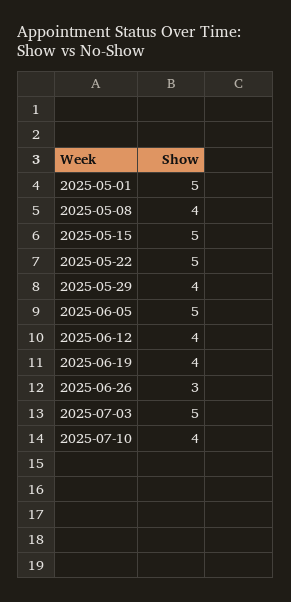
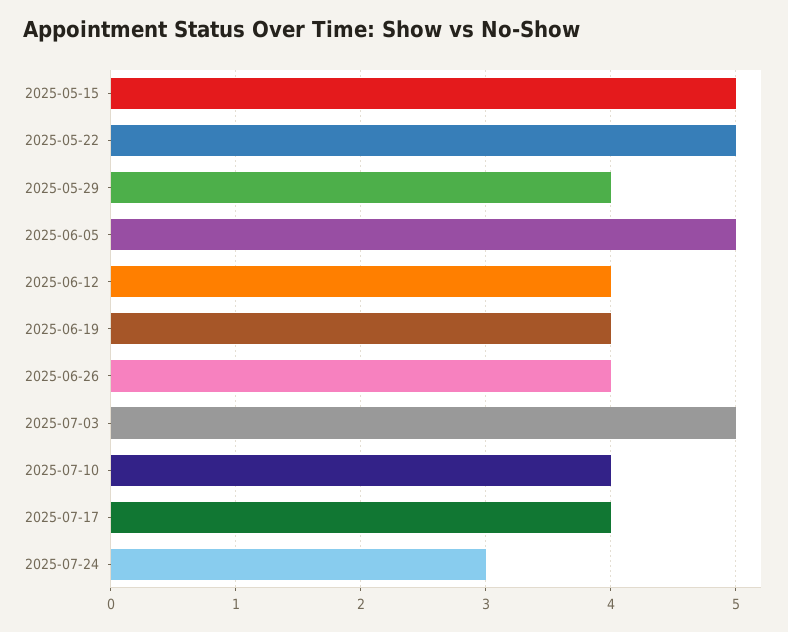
2025-05-01: 5 -> none
2025-05-08: 4 -> none
2025-06-26: 3 -> 4
2025-07-17: none -> 4
2025-07-24: none -> 3

